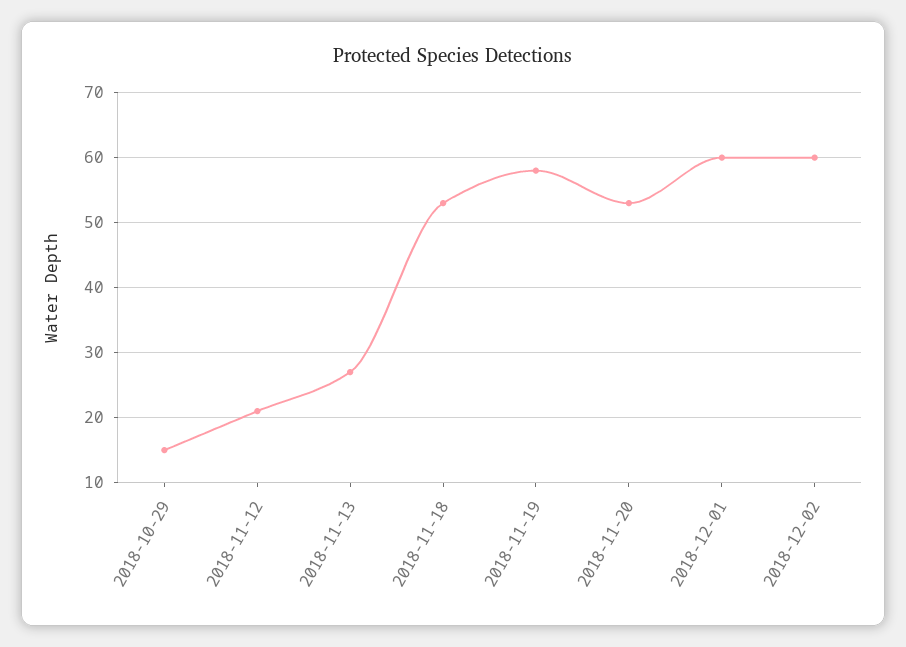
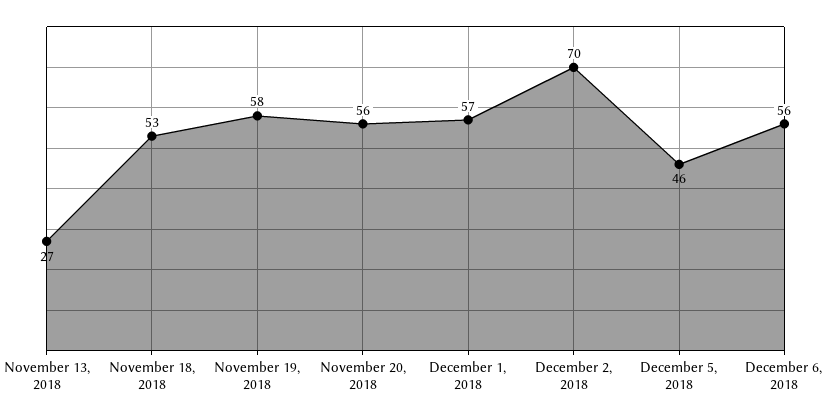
2018-10-29: 15 -> none
2018-11-12: 21 -> none
2018-11-20: 53 -> 56
2018-12-01: 60 -> 57
2018-12-02: 60 -> 70
December 5, 2018: none -> 46
December 6, 2018: none -> 56

